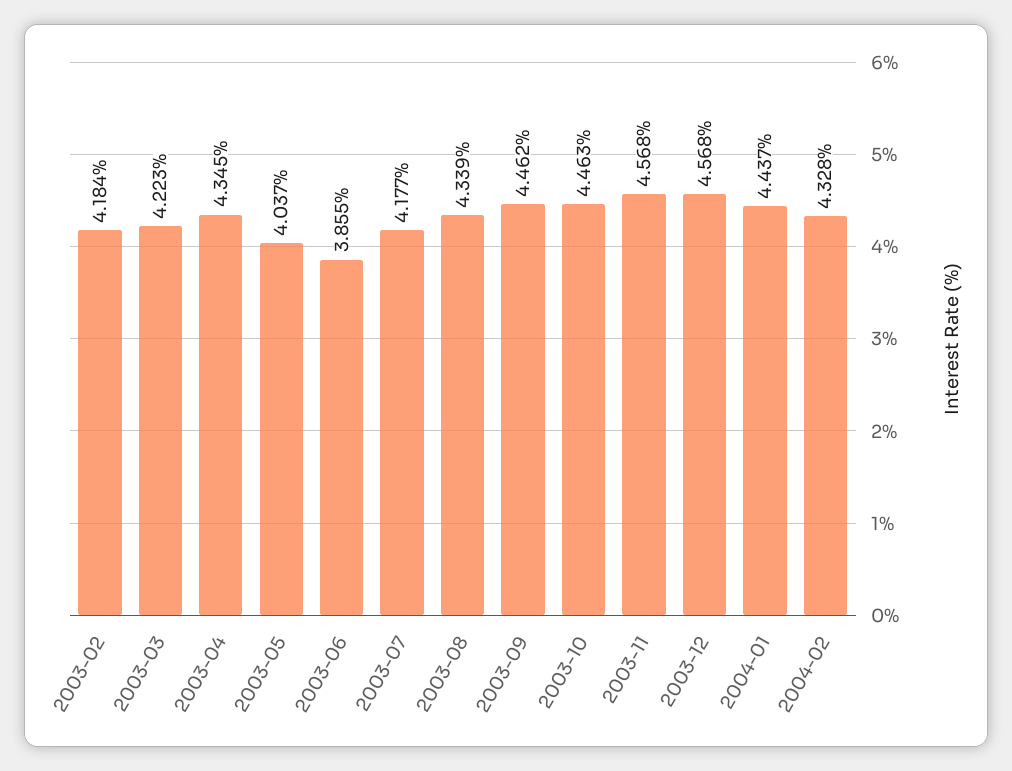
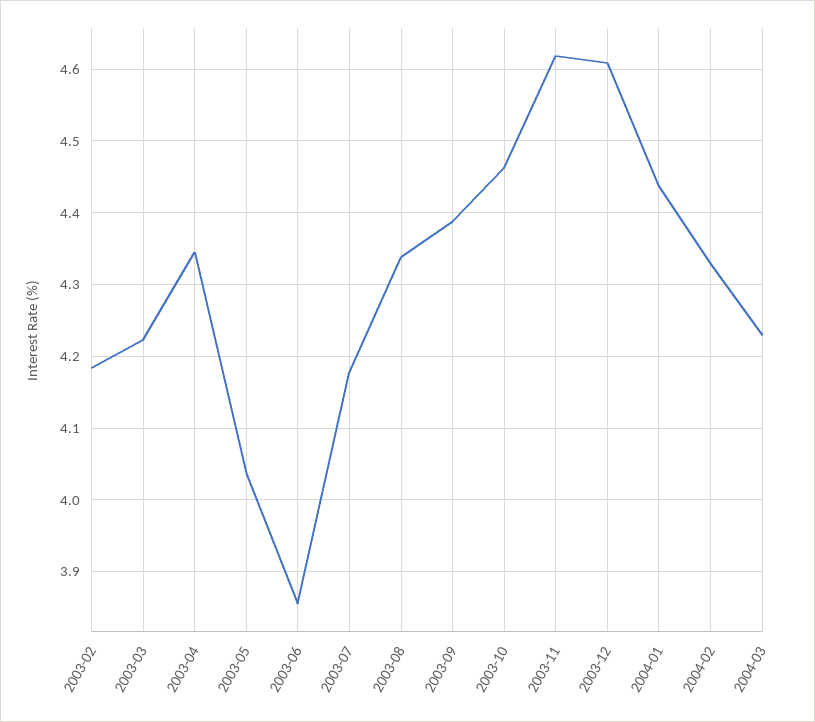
2003-09: 4.462 -> 4.39
2003-11: 4.568 -> 4.62
2003-12: 4.568 -> 4.61
2004-03: none -> 4.23

